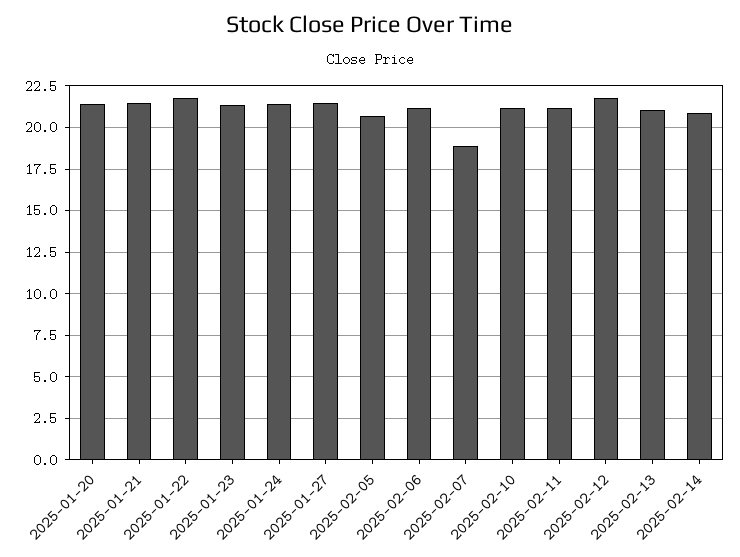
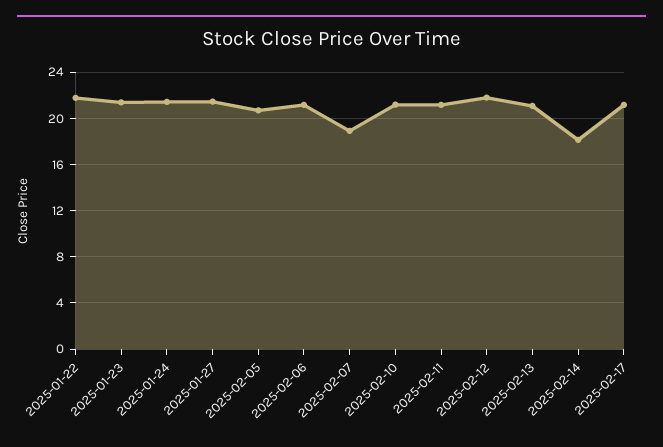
2025-01-20: 21.5 -> none
2025-01-21: 21.5 -> none
2025-02-14: 21 -> 18
2025-02-17: none -> 21

